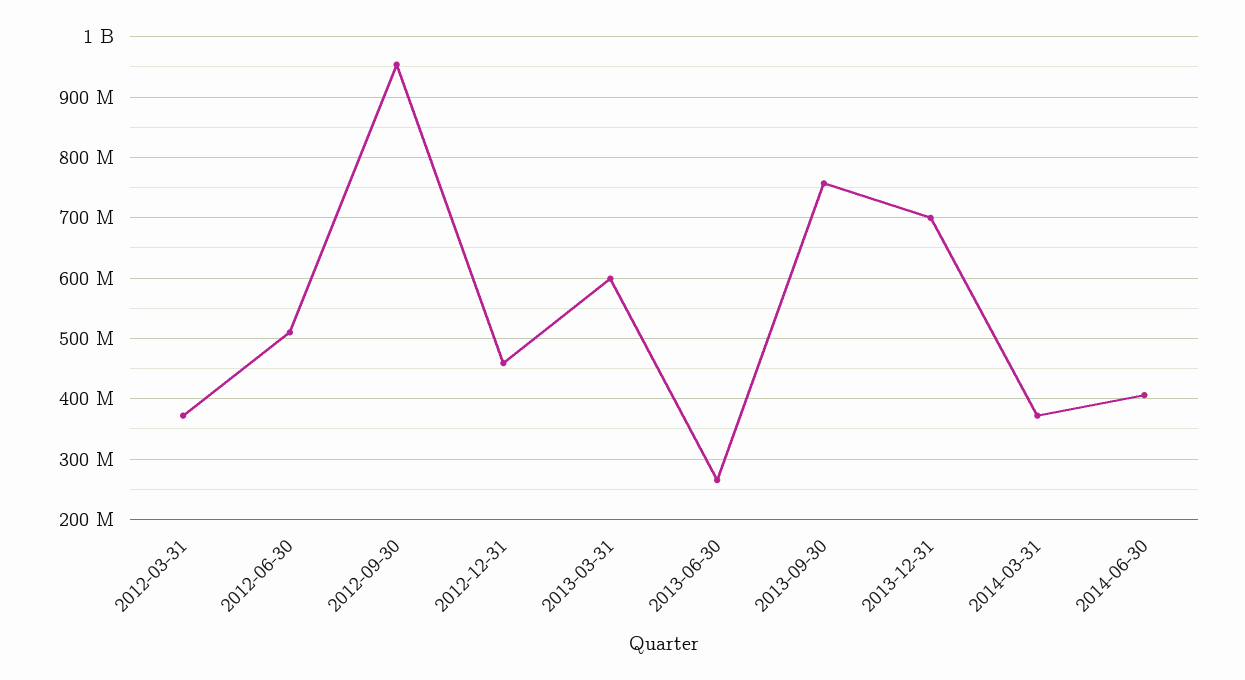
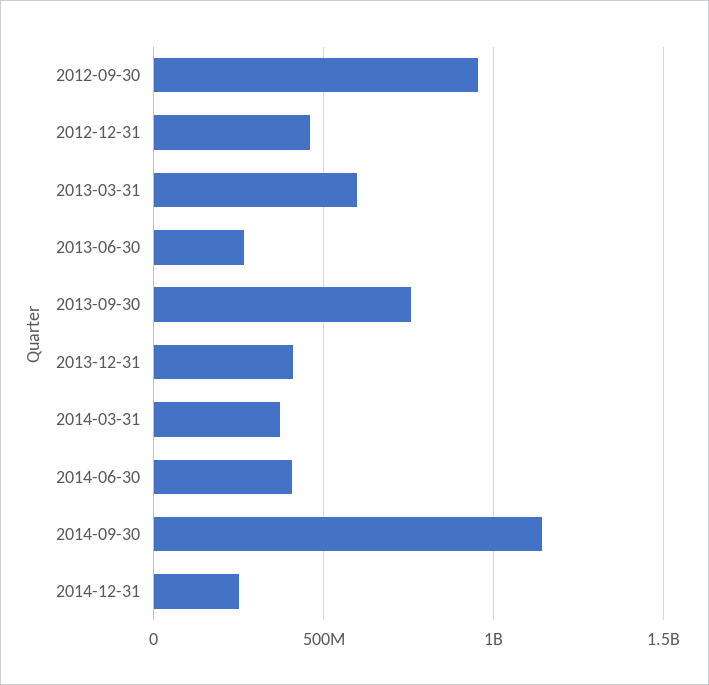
2012-03-31: 370000000 -> none
2012-06-30: 510000000 -> none
2013-12-31: 700000000 -> 400000000
2014-09-30: none -> 1150000000
2014-12-31: none -> 250000000

